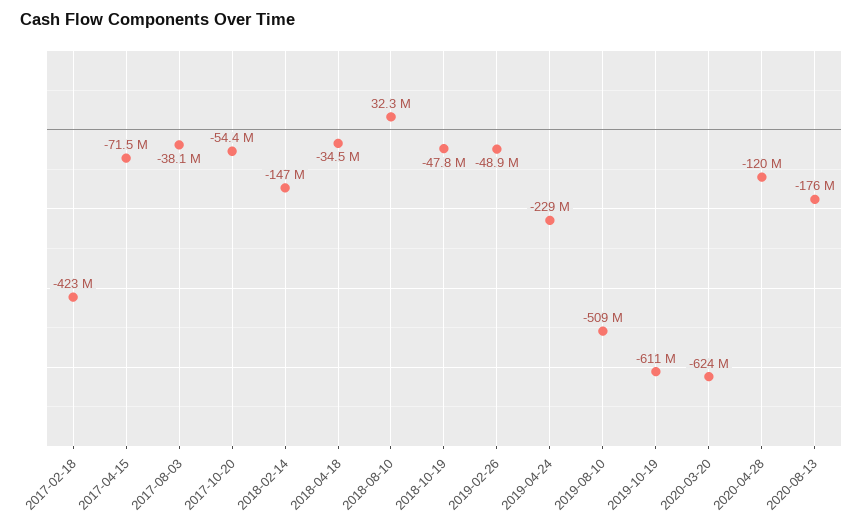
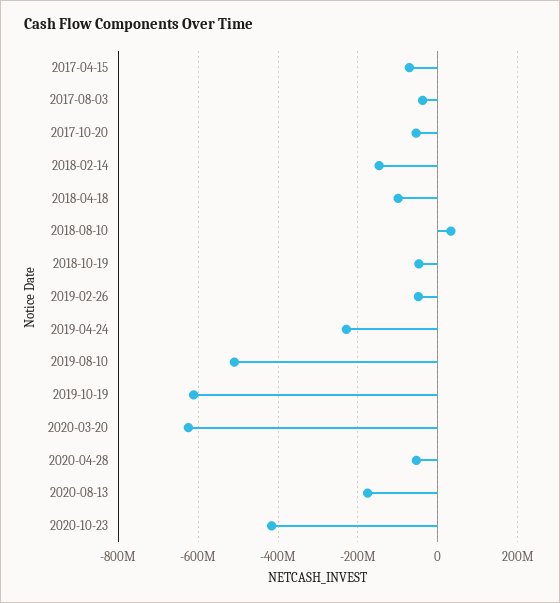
2017-02-18: -423000000 -> none
2018-04-18: -34500000 -> -100000000
2020-04-28: -120000000 -> -60000000
2020-10-23: none -> -420000000

